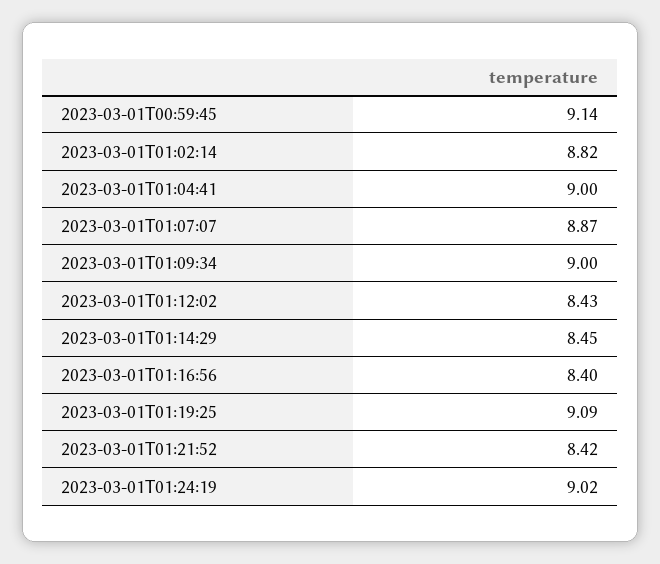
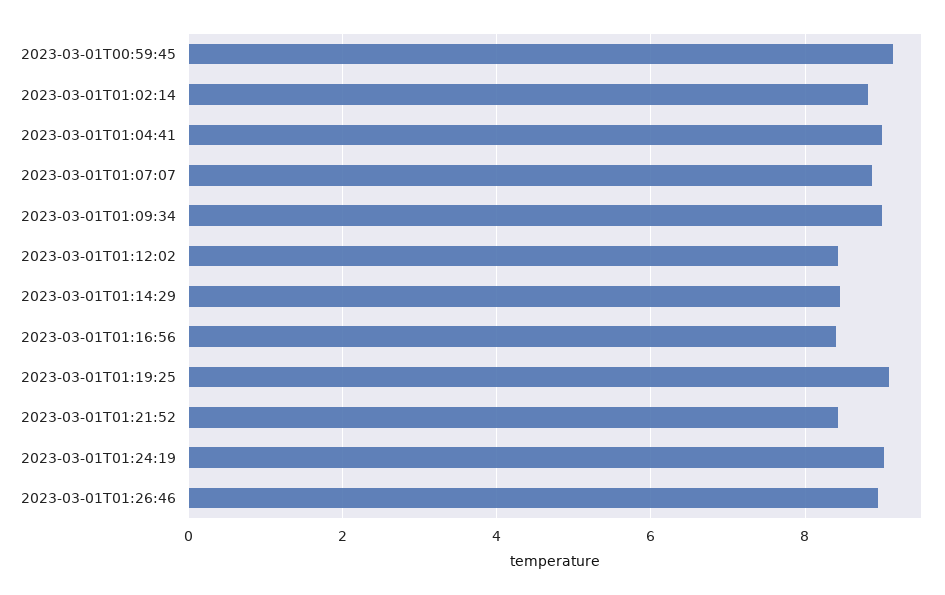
2023-03-01T01:26:46: none -> 9

